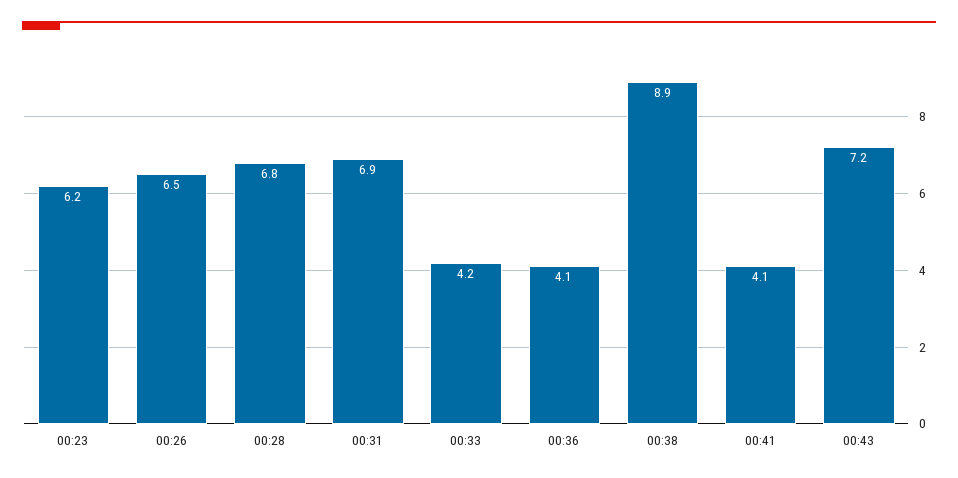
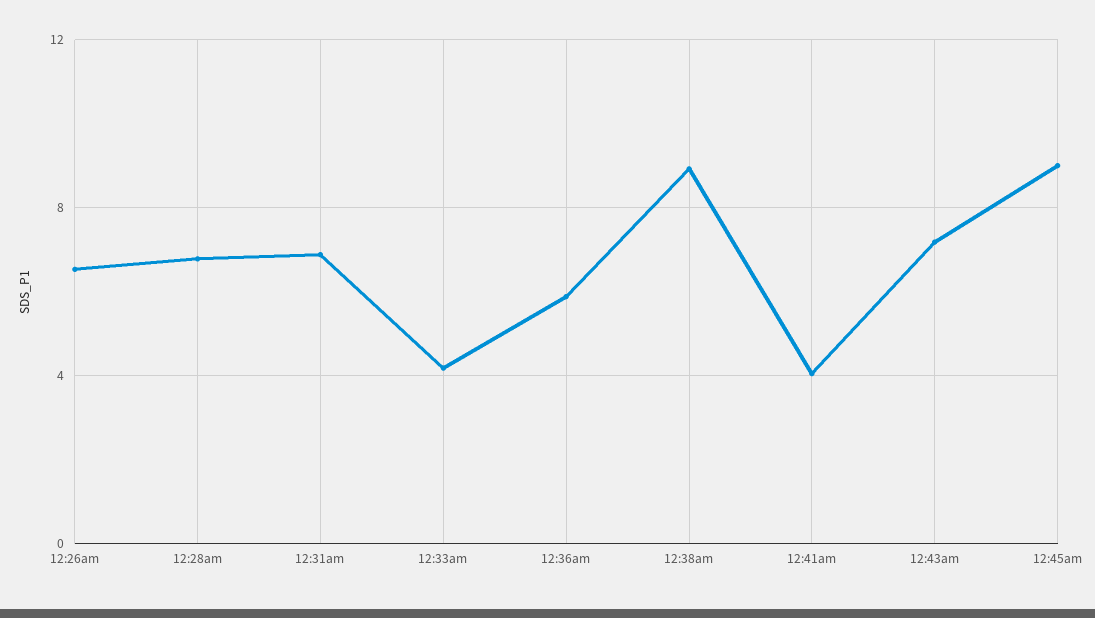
00:23: 6.2 -> none
00:36: 4.1 -> 6
12:45am: none -> 9

